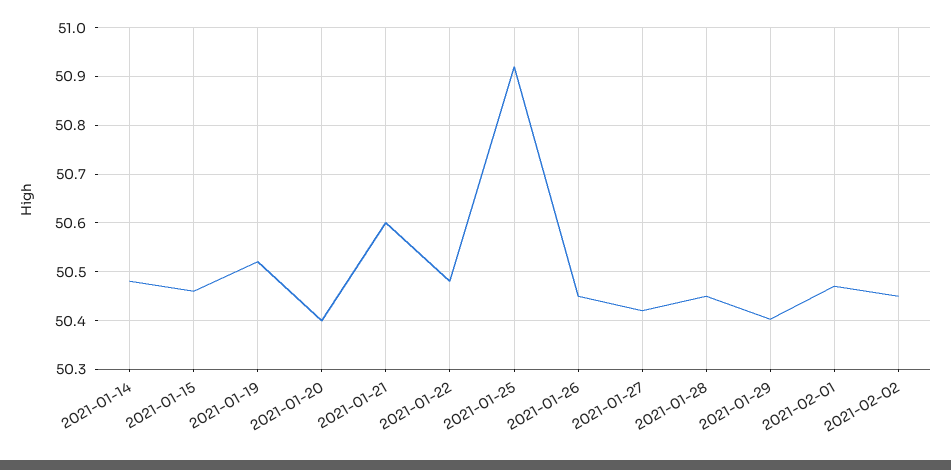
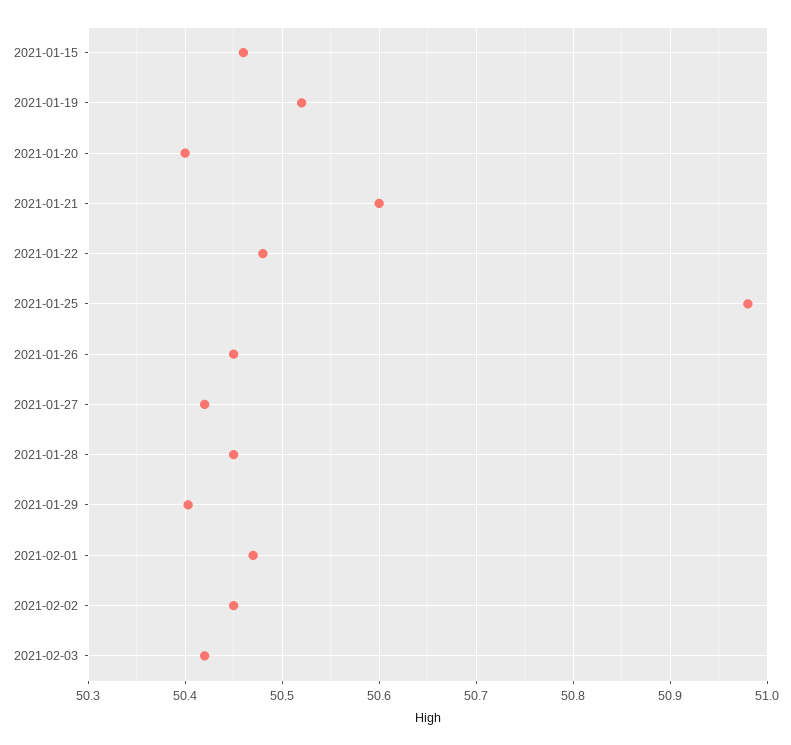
2021-01-14: 50.48 -> none
2021-01-25: 50.92 -> 50.98
2021-02-03: none -> 50.42

